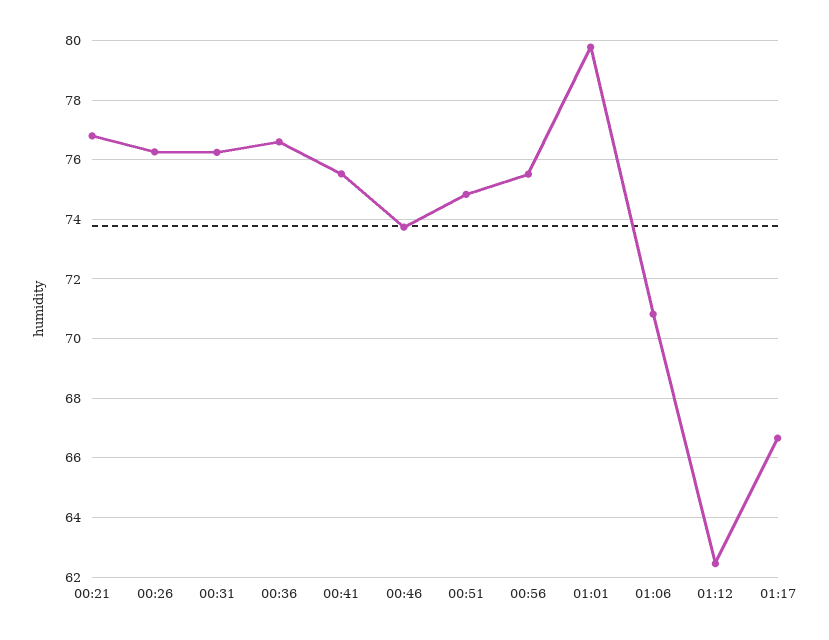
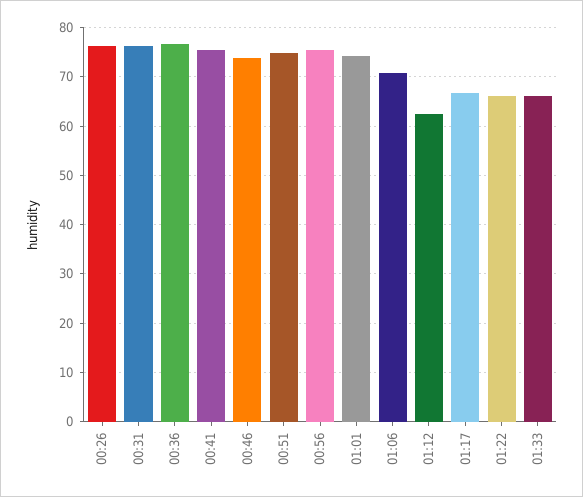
00:21: 76.75 -> none
01:01: 79.75 -> 74
01:22: none -> 66
01:33: none -> 66

